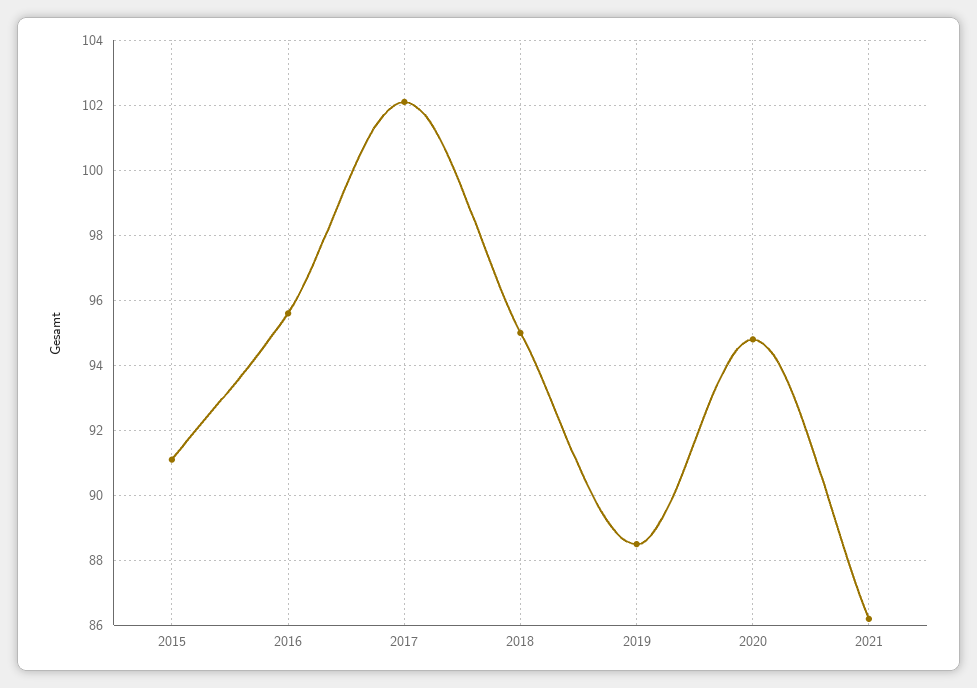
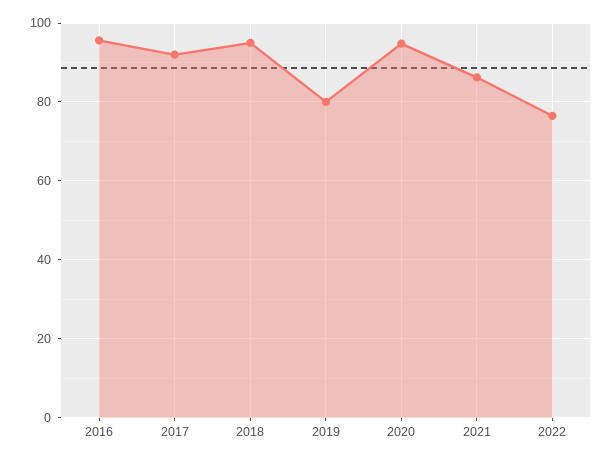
2015: 91 -> none
2017: 102 -> 92
2019: 88.5 -> 80
2022: none -> 76

